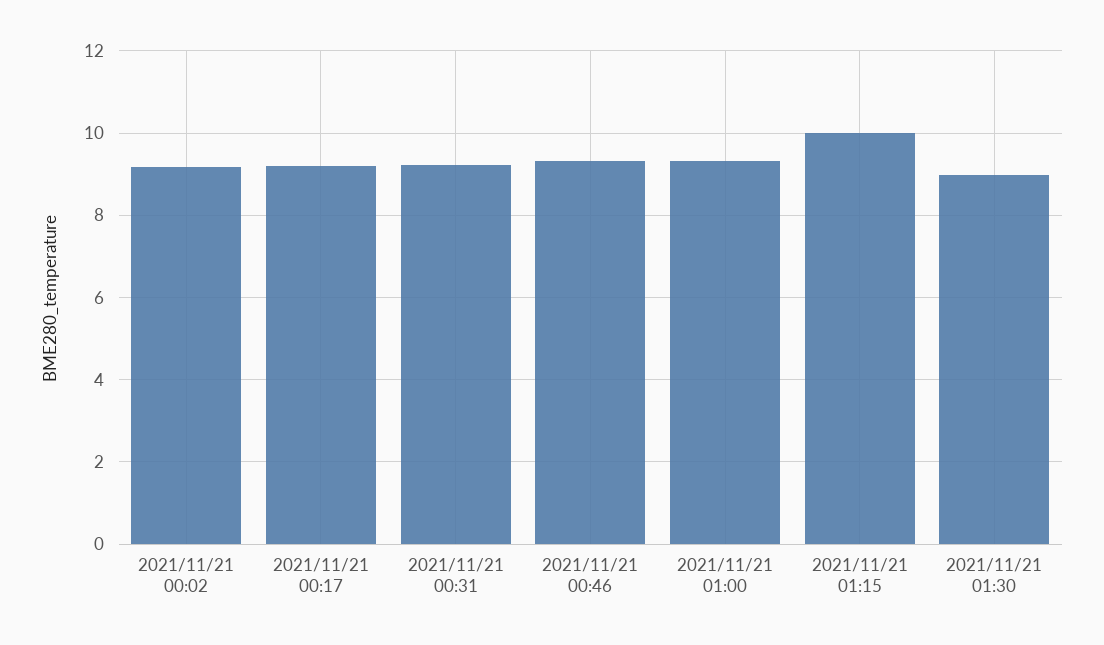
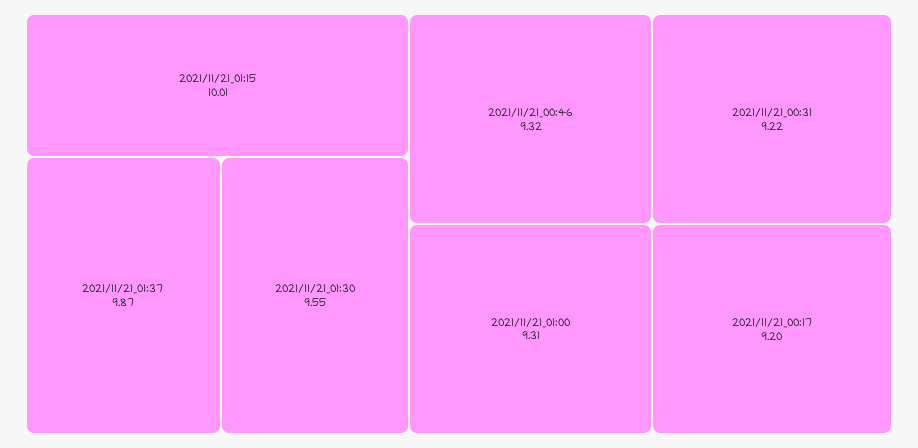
2021/11/21 00:02: 9.2 -> none
2021/11/21 01:30: 9 -> 9.55
2021/11/21_01:37: none -> 9.87

